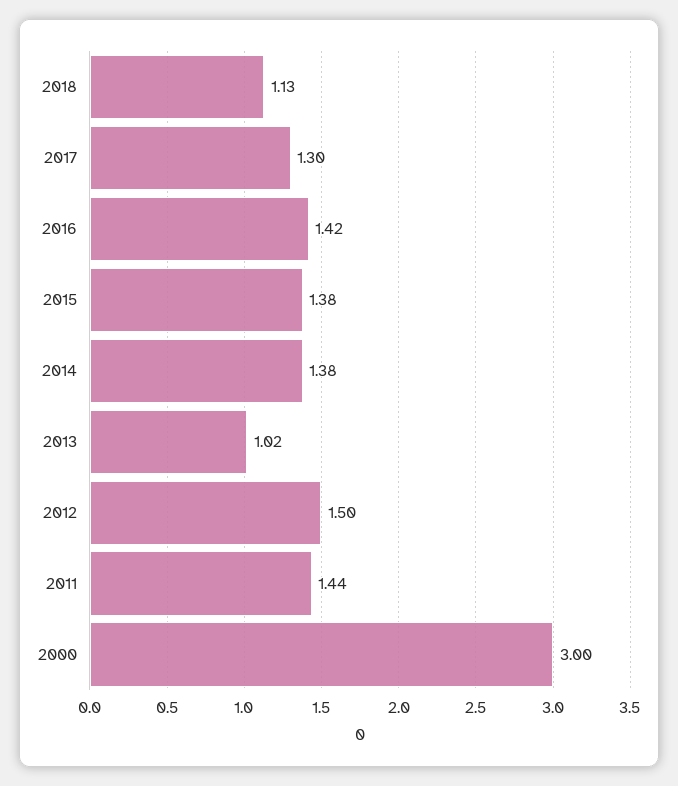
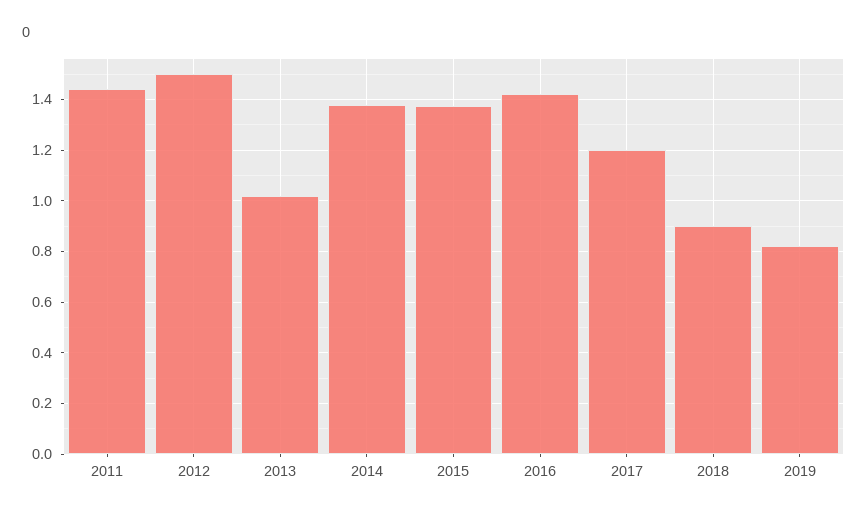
2018: 1.13 -> 0.9
2017: 1.3 -> 1.2
2000: 3 -> none
2019: none -> 0.825

